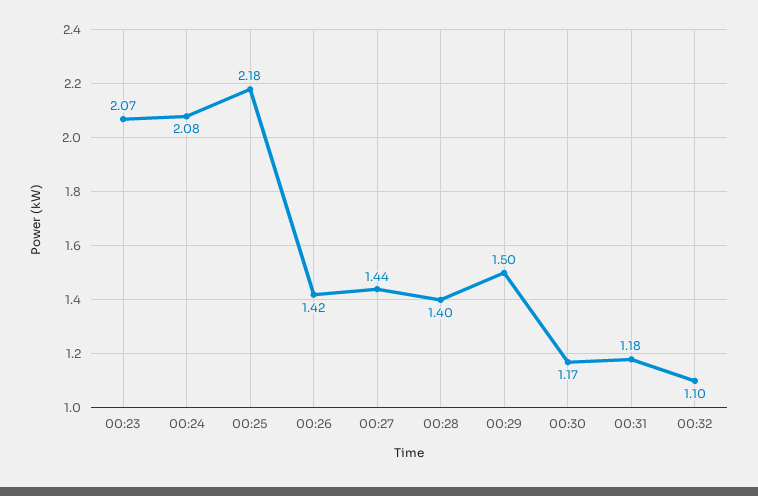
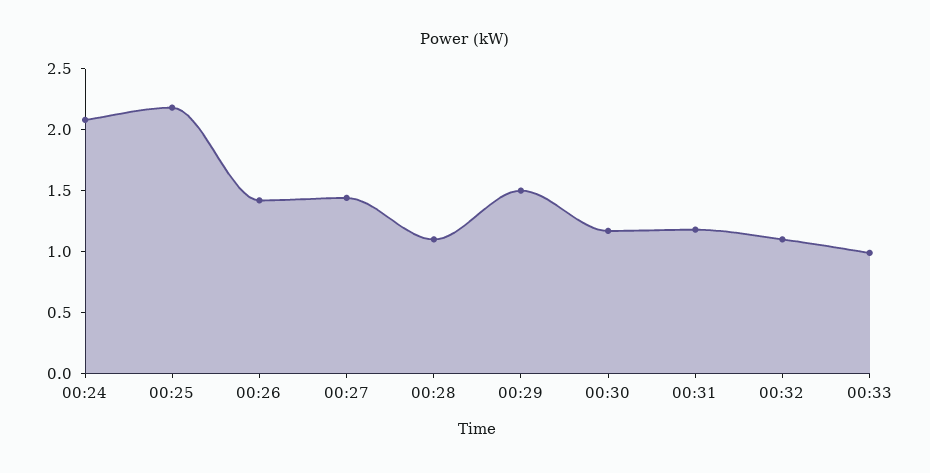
00:23: 2.07 -> none
00:28: 1.4 -> 1.1
00:33: none -> 1

